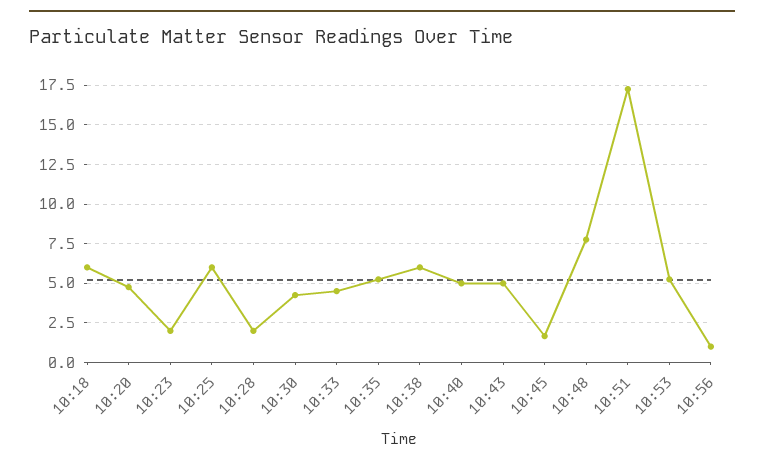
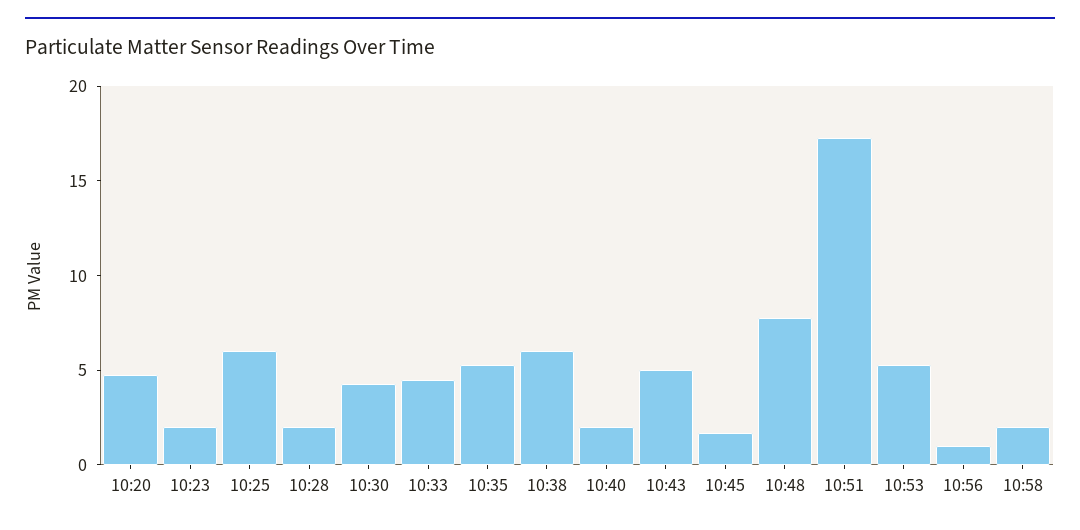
10:18: 6 -> none
10:40: 5 -> 2
10:58: none -> 2

